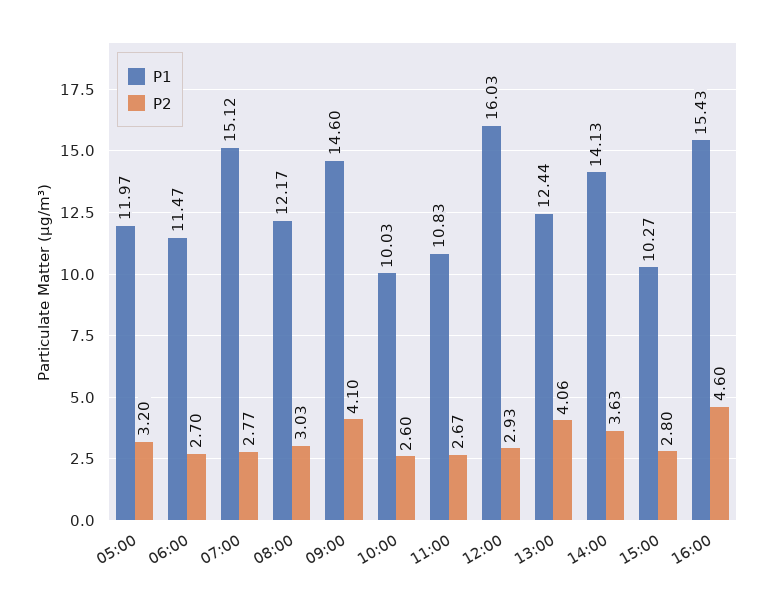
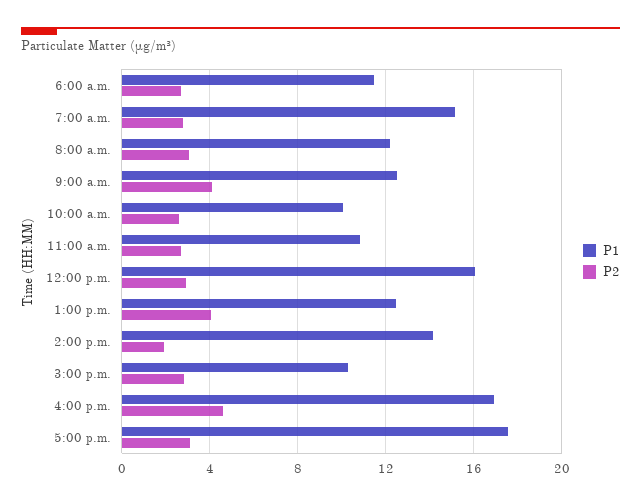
P1, 05:00: 11.97 -> none
P2, 05:00: 3.2 -> none
P1, 09:00: 14.6 -> 12.5
P2, 14:00: 3.63 -> 2
P1, 16:00: 15.43 -> 17
P1, 5:00 p.m.: none -> 17.5
P2, 5:00 p.m.: none -> 3

